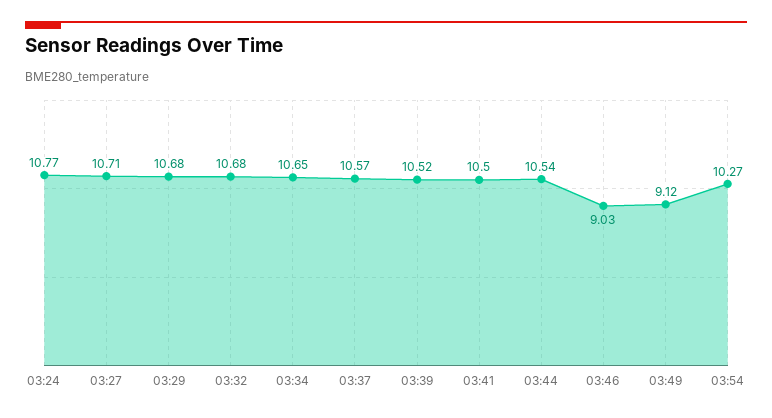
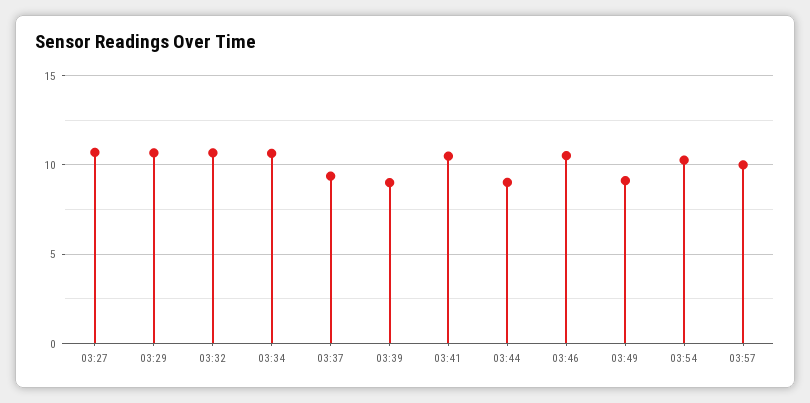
03:24: 10.77 -> none
03:37: 10.57 -> 9.5
03:39: 10.52 -> 9
03:44: 10.54 -> 9
03:46: 9.03 -> 10.5
03:57: none -> 10

